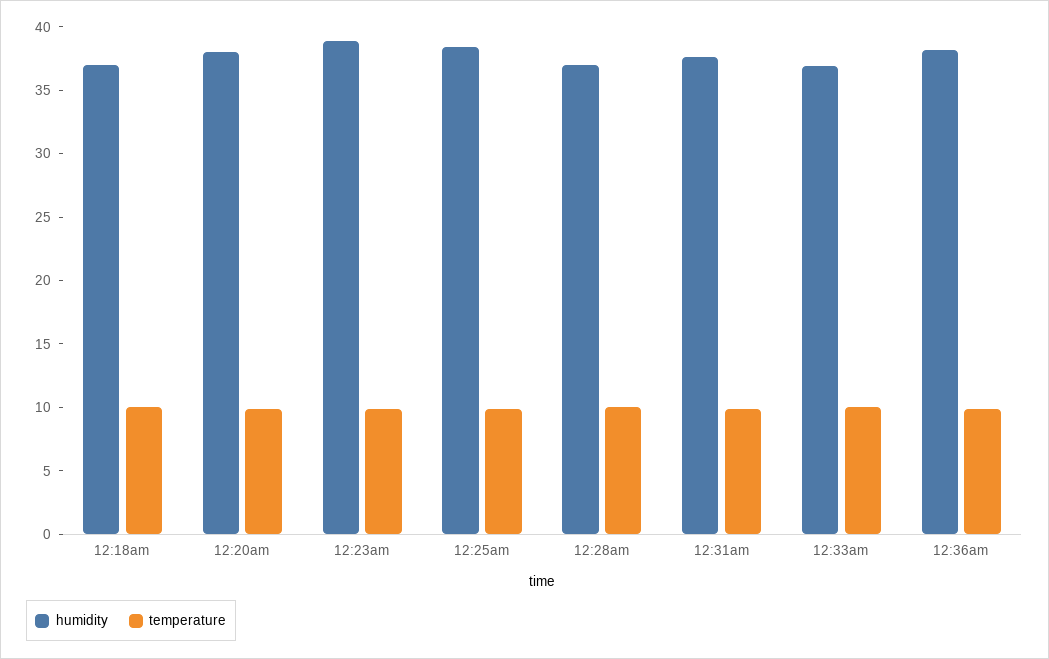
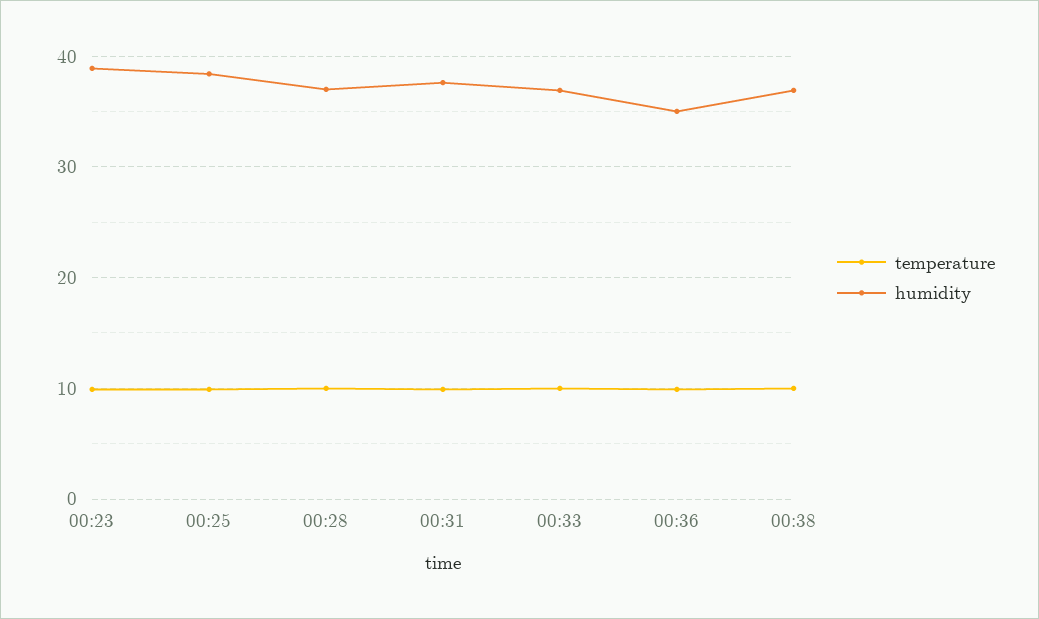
humidity, 12:18am: 37 -> none
temperature, 12:18am: 10 -> none
humidity, 12:20am: 38 -> none
temperature, 12:20am: 10 -> none
humidity, 12:36am: 38 -> 35
temperature, 00:38: none -> 10
humidity, 00:38: none -> 37

